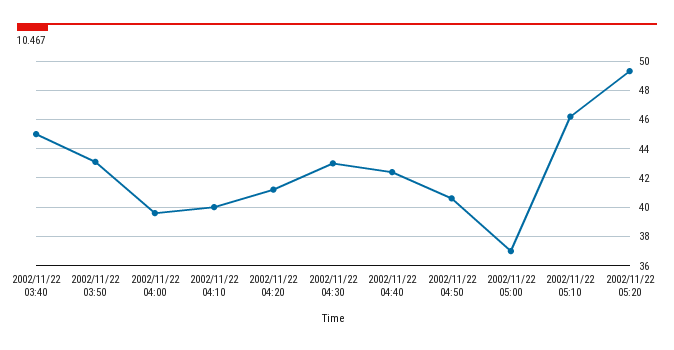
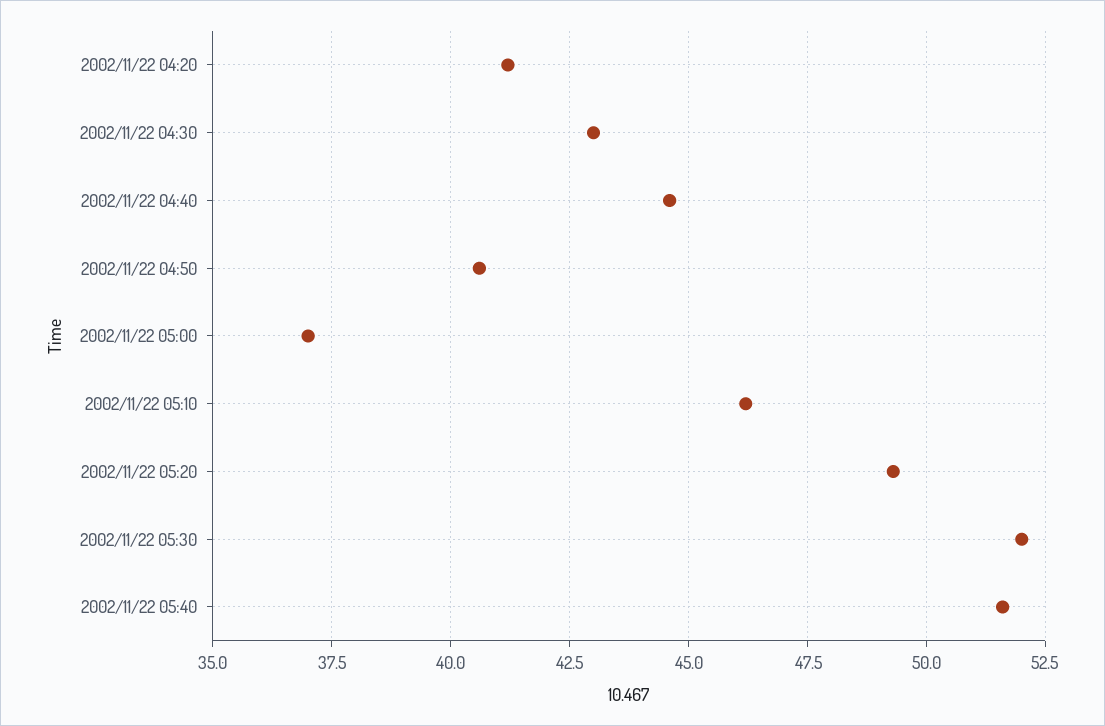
2002/11/22 03:40: 45 -> none
2002/11/22 03:50: 43 -> none
2002/11/22 04:00: 39.5 -> none
2002/11/22 04:10: 40 -> none
2002/11/22 04:40: 42.5 -> 44.5
2002/11/22 05:30: none -> 52
2002/11/22 05:40: none -> 51.5

